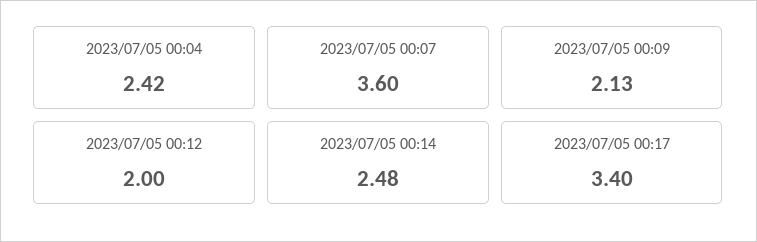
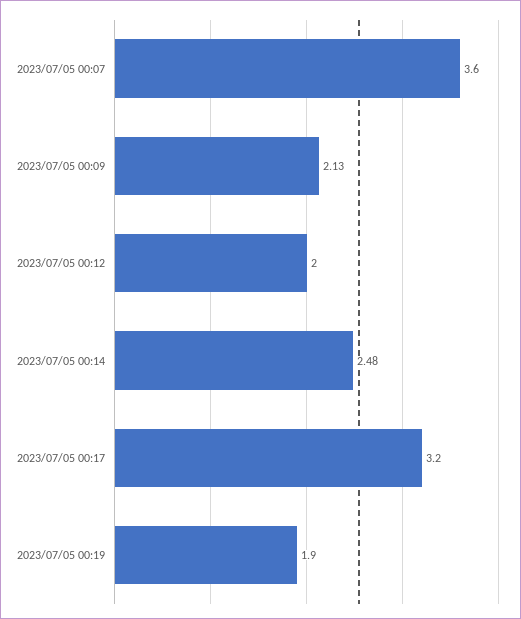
2023/07/05 00:04: 2.42 -> none
2023/07/05 00:17: 3.4 -> 3.2
2023/07/05 00:19: none -> 1.9

